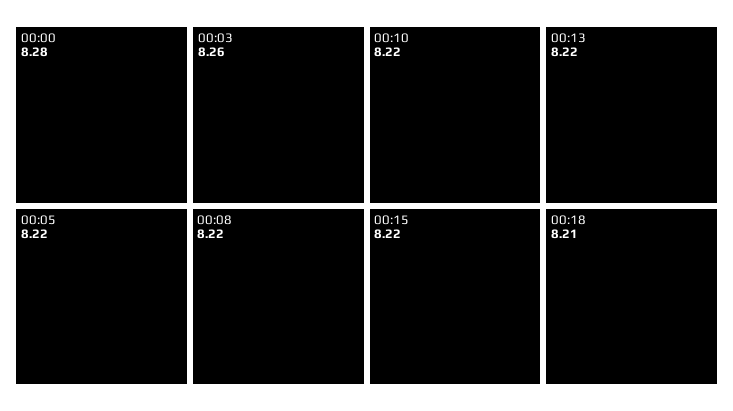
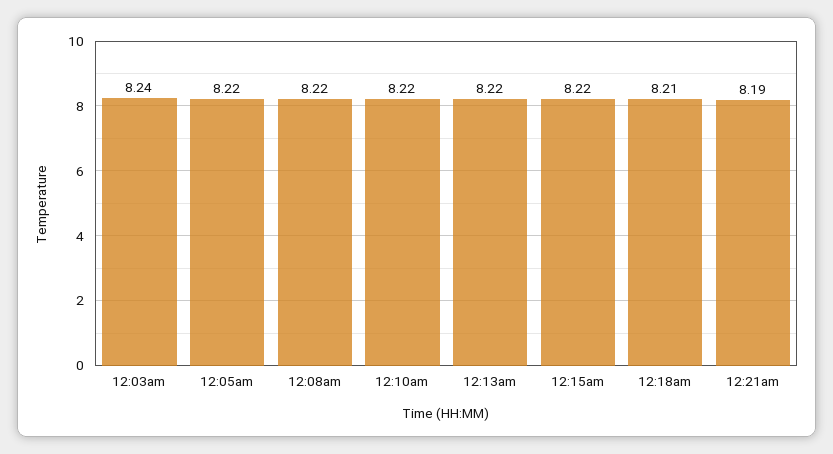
00:00: 8.28 -> none
00:03: 8.26 -> 8.24
12:21am: none -> 8.19

